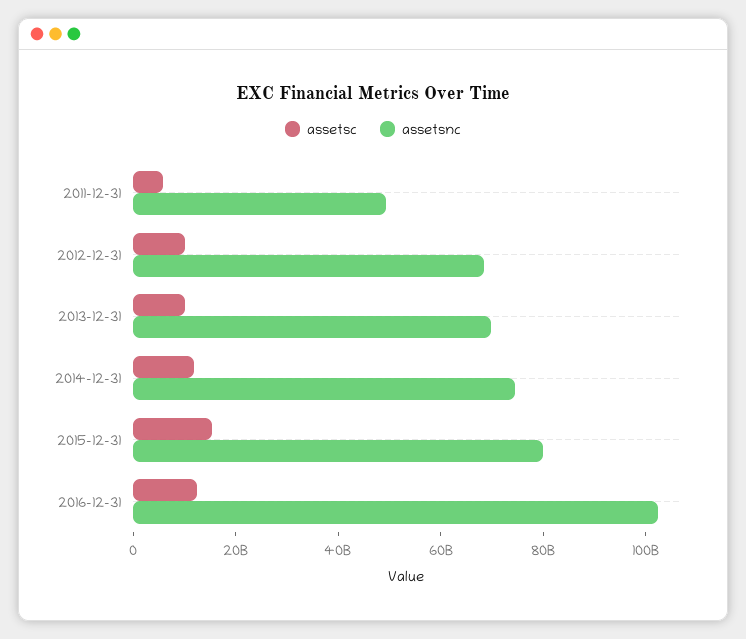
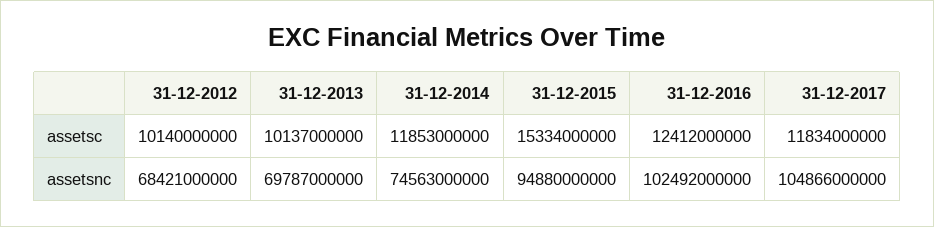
assetsc, 2011-12-31: 5000000000 -> none
assetsnc, 2011-12-31: 50000000000 -> none
assetsnc, 2015-12-31: 80000000000 -> 94880000000
assetsc, 31-12-2017: none -> 11834000000
assetsnc, 31-12-2017: none -> 104866000000

